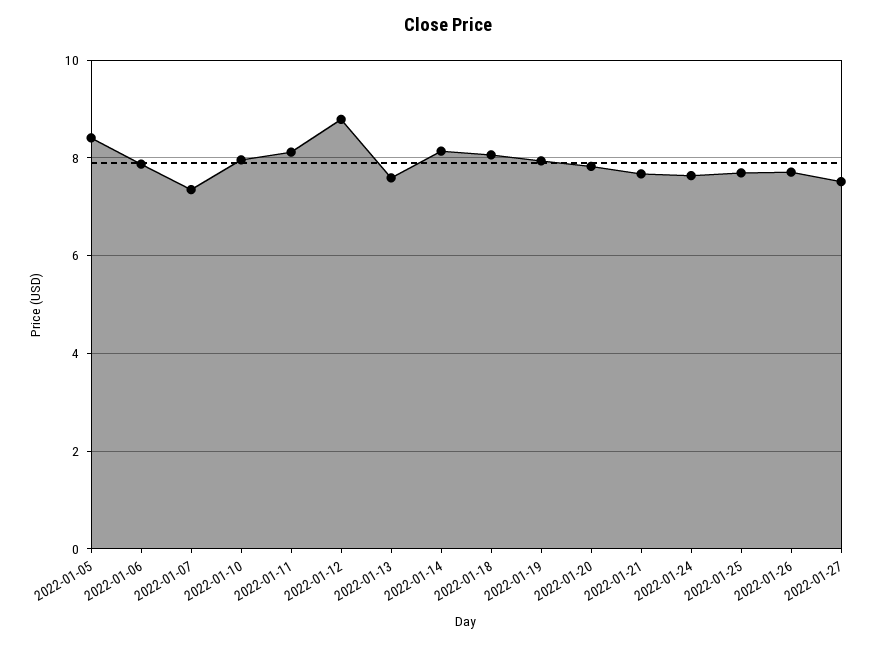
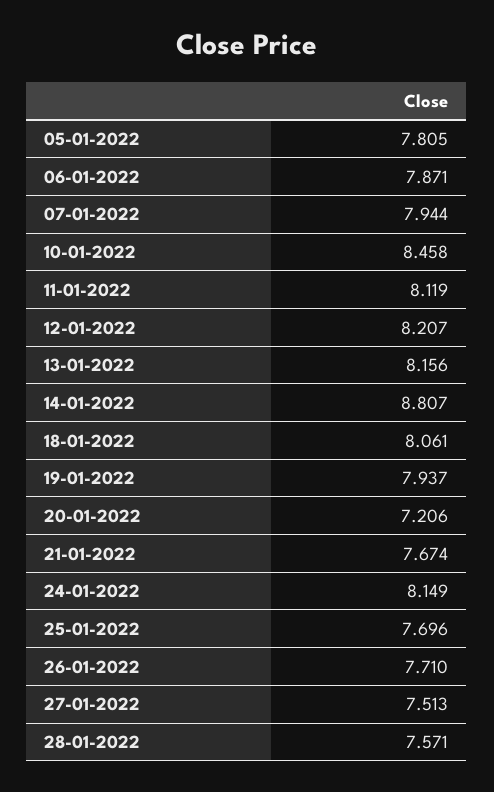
2022-01-05: 8.4 -> 7.805
2022-01-07: 7.4 -> 7.944
2022-01-10: 8 -> 8.458
2022-01-12: 8.8 -> 8.207
2022-01-13: 7.6 -> 8.156
2022-01-14: 8.2 -> 8.807
2022-01-20: 7.8 -> 7.206
2022-01-24: 7.6 -> 8.149
28-01-2022: none -> 7.571

